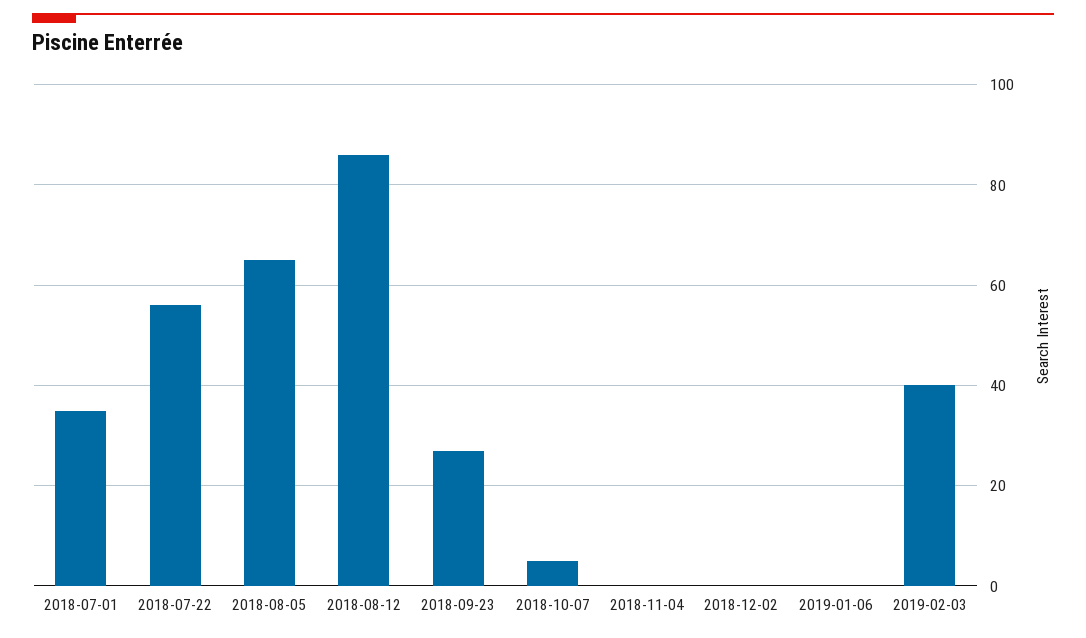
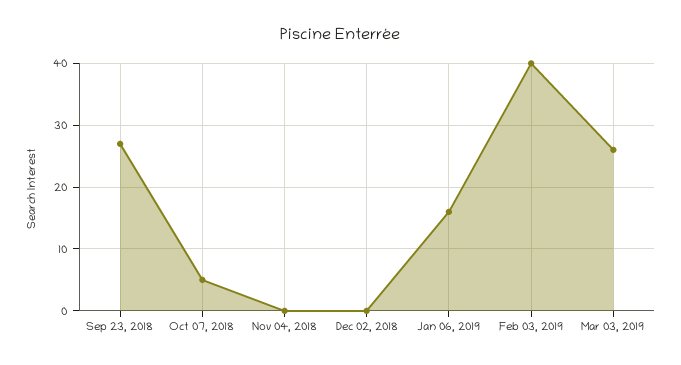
2018-07-01: 35 -> none
2018-07-22: 55 -> none
2018-08-05: 65 -> none
2018-08-12: 85 -> none
2019-01-06: 0 -> 16
Mar 03, 2019: none -> 26

